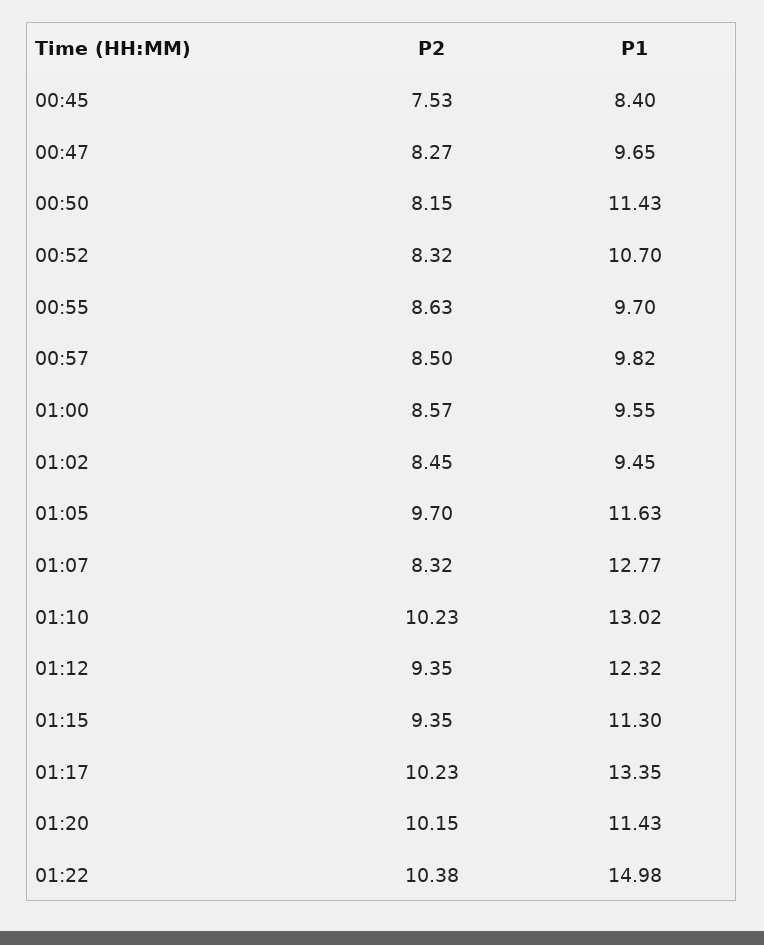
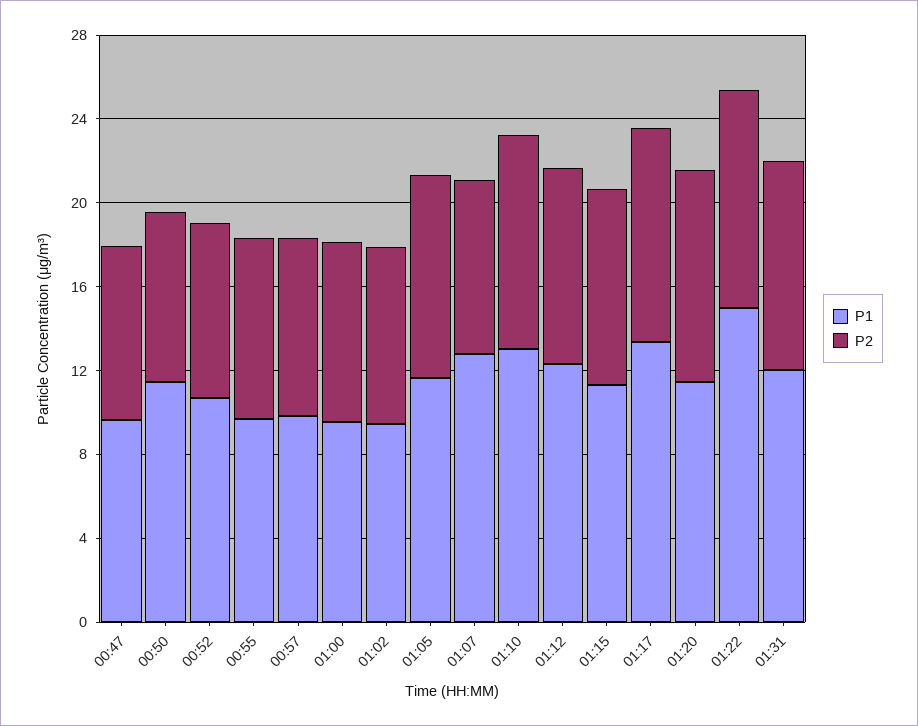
P2, 00:45: 7.53 -> none
P1, 00:45: 8.4 -> none
P1, 01:31: none -> 12
P2, 01:31: none -> 10

